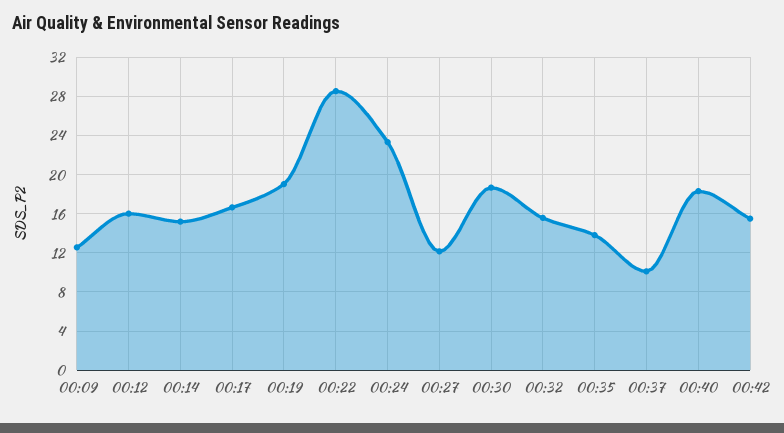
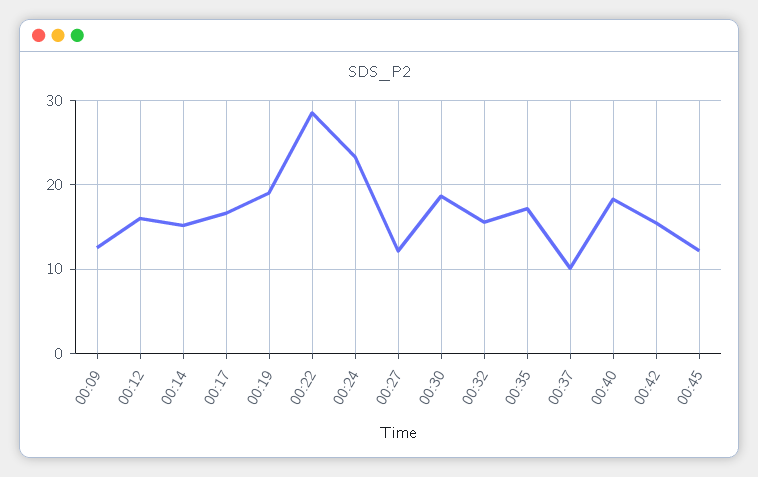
00:35: 14 -> 17
00:45: none -> 12

